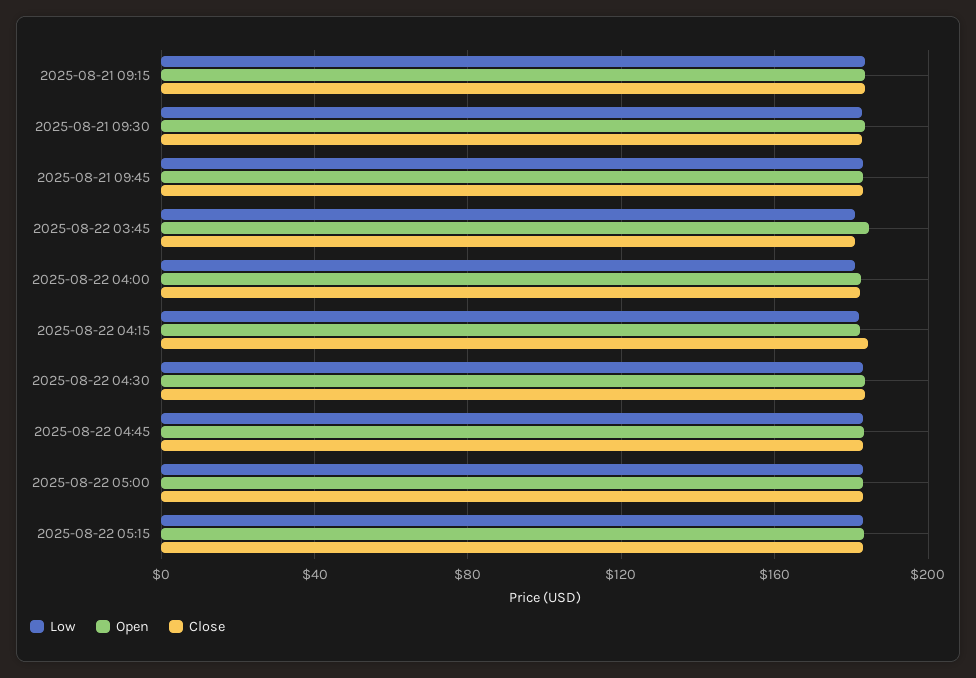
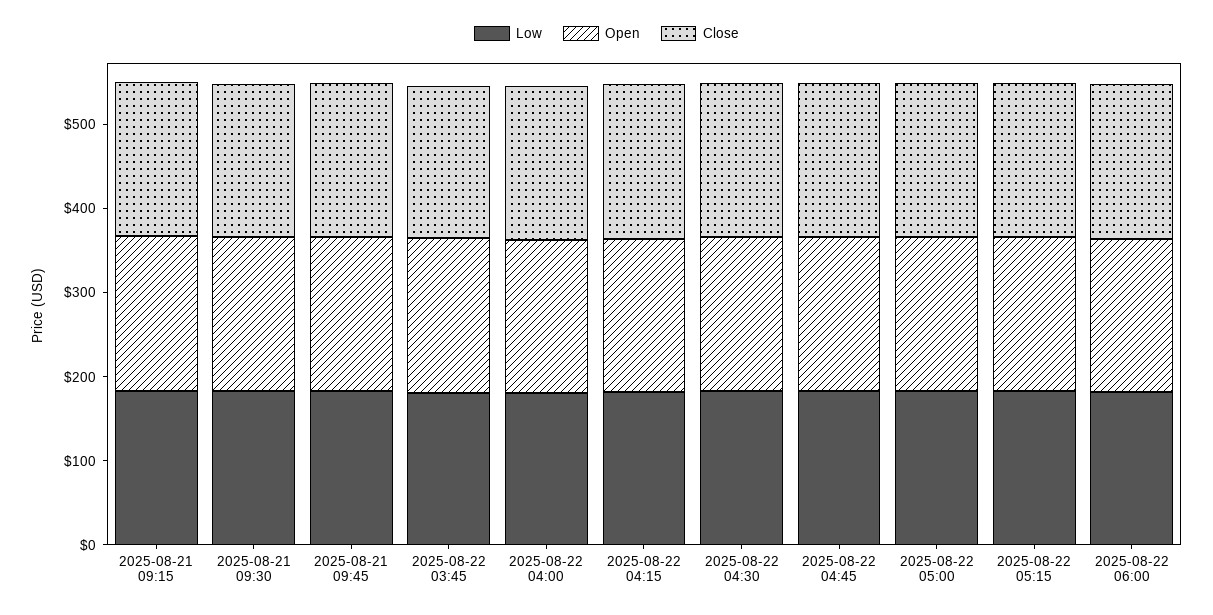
Low, 2025-08-22 06:00: none -> 180
Open, 2025-08-22 06:00: none -> 180
Close, 2025-08-22 06:00: none -> 180

